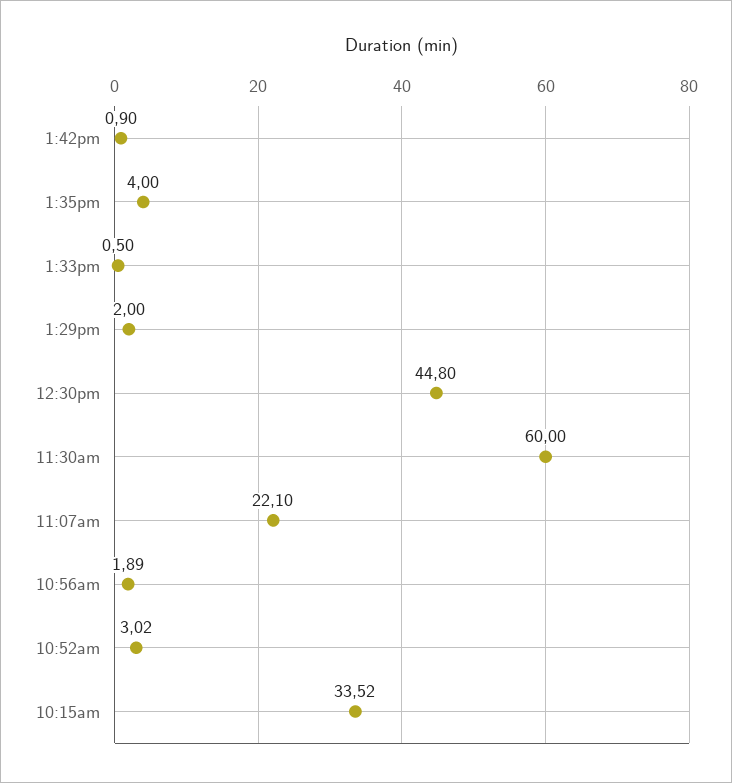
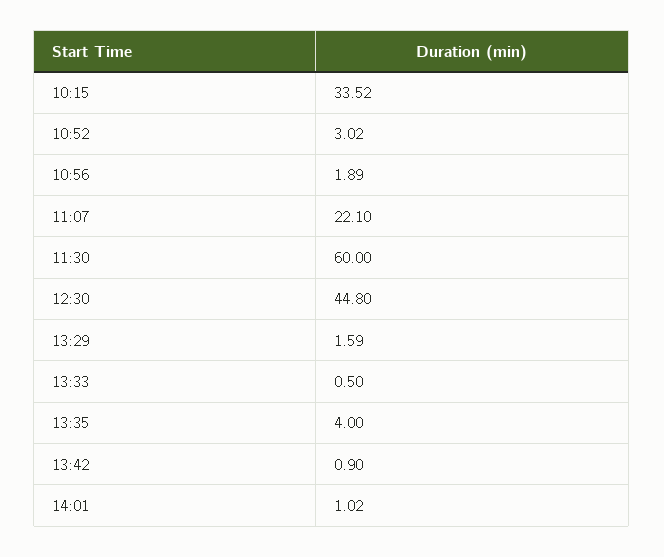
1:29pm: 2 -> 1.59
14:01: none -> 1.02

